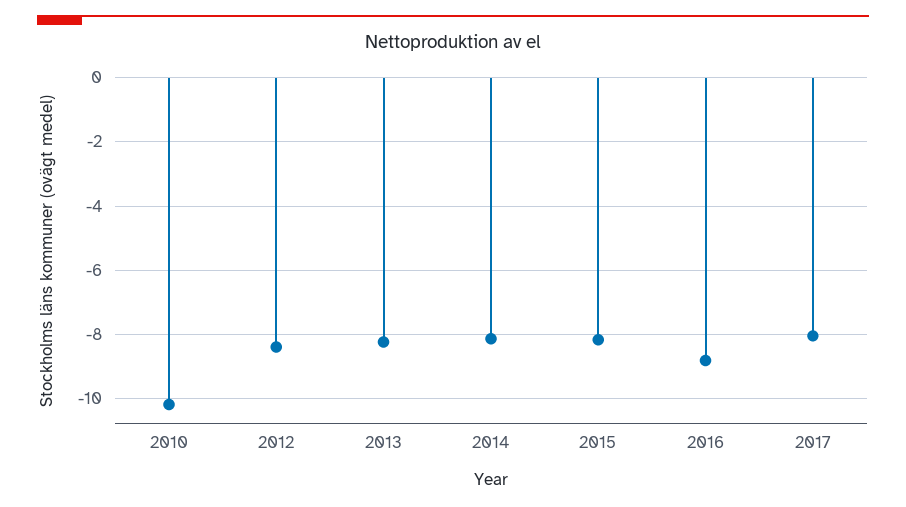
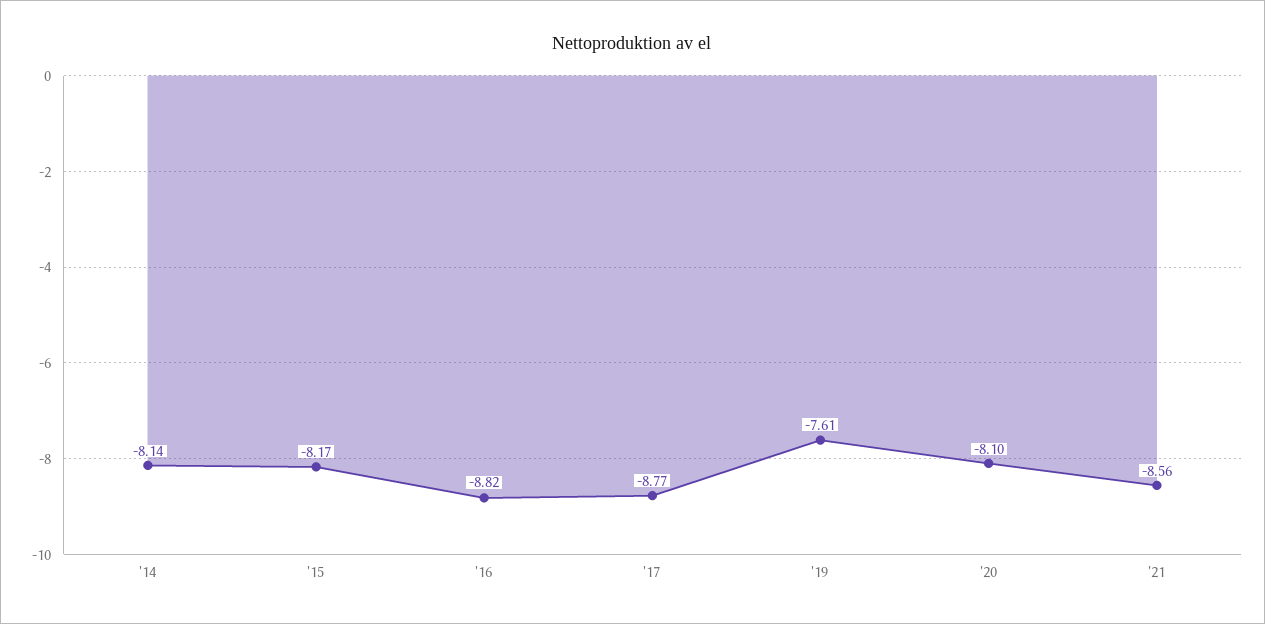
2010: -10.2 -> none
2012: -8.4 -> none
2013: -8.2 -> none
2017: -8 -> -8.77
'19: none -> -7.61
'20: none -> -8.1
'21: none -> -8.56

